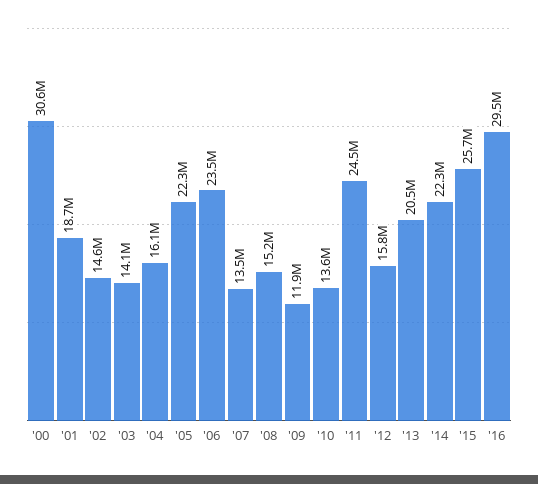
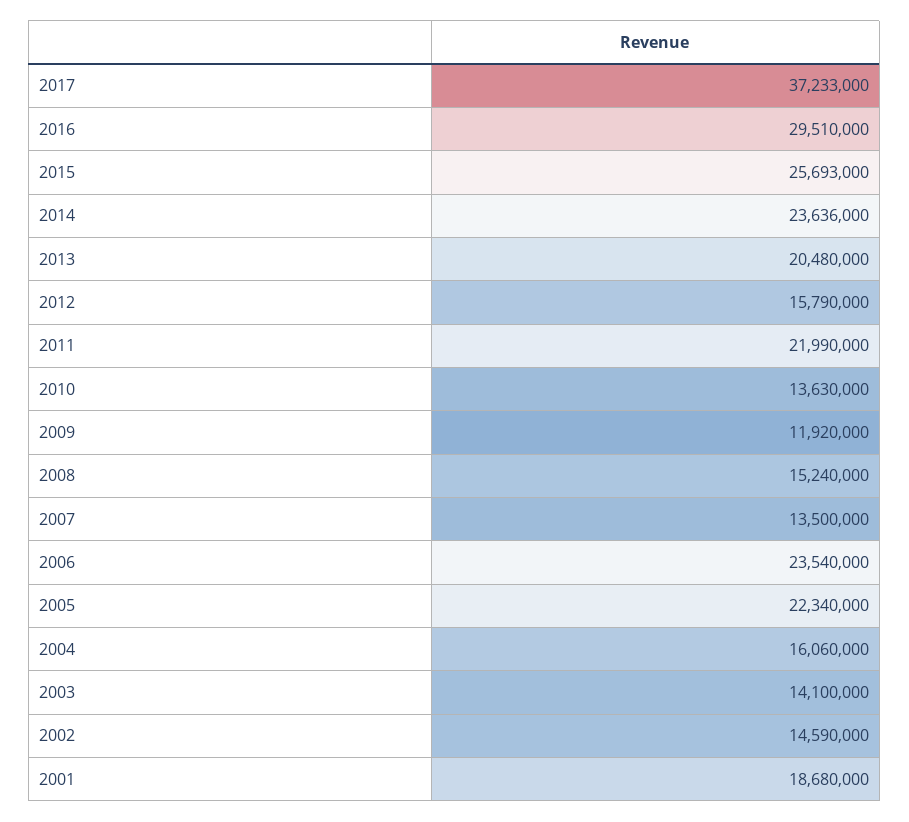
'00: 30600000 -> none
'11: 24500000 -> 21990000
'14: 22300000 -> 23636000
2017: none -> 37233000

